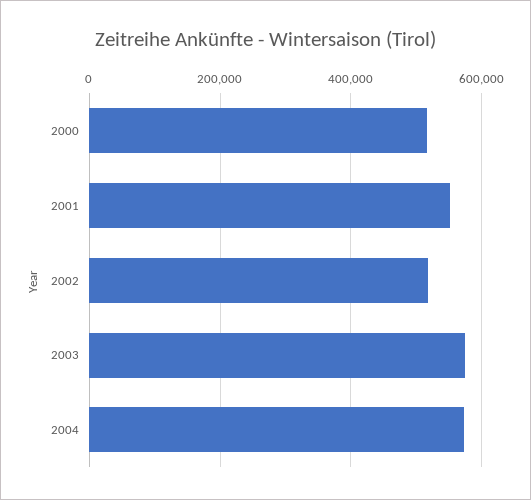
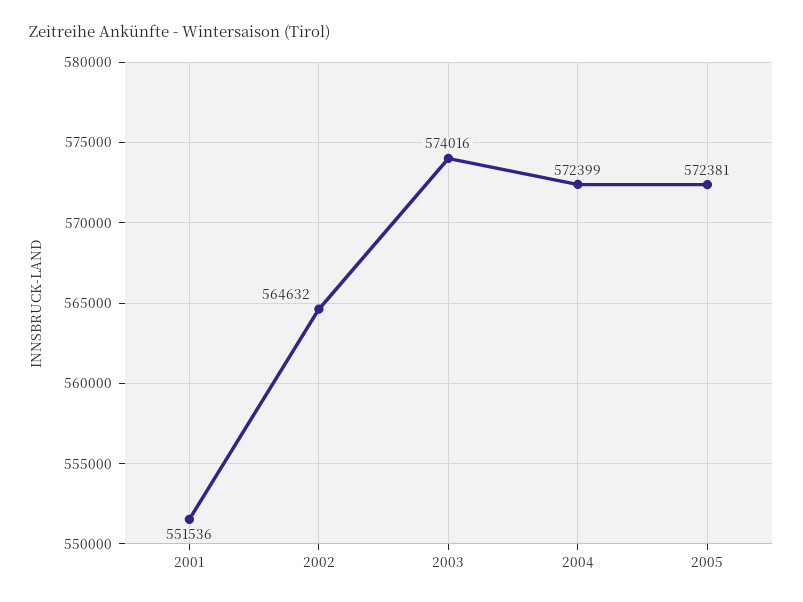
2000: 520000 -> none
2002: 520000 -> 564632
2005: none -> 572381

